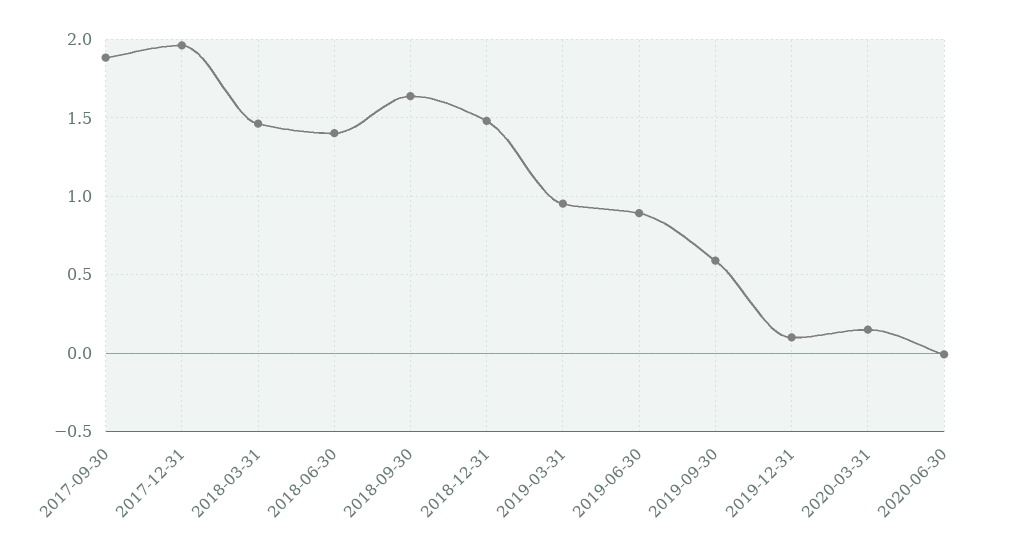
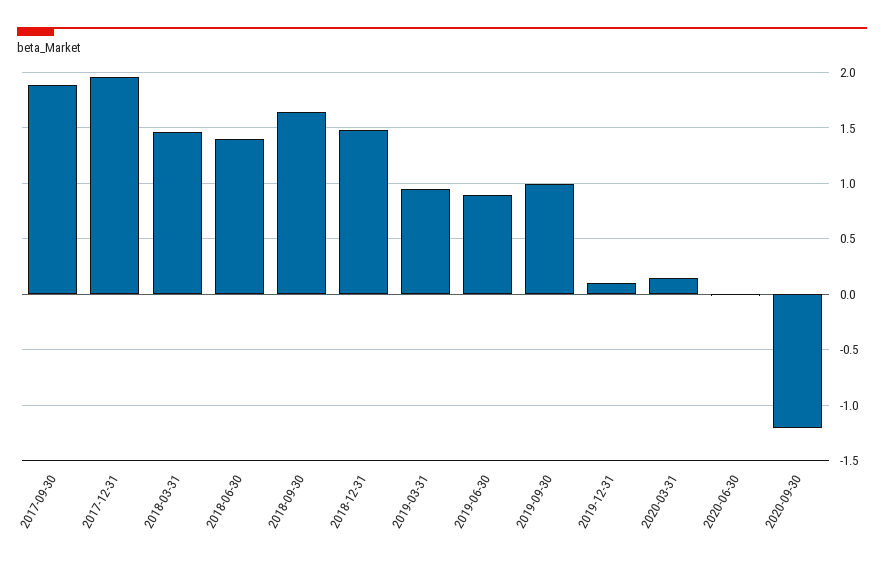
2019-09-30: 0.6 -> 1
2020-09-30: none -> -1.2

